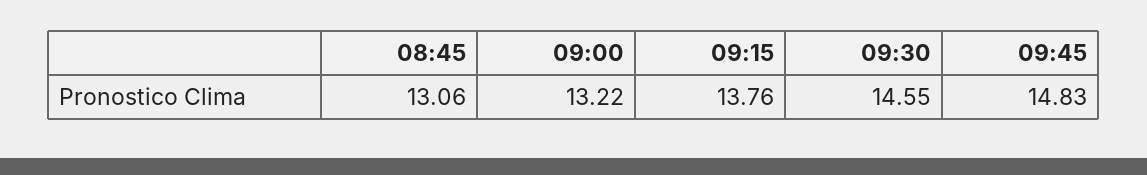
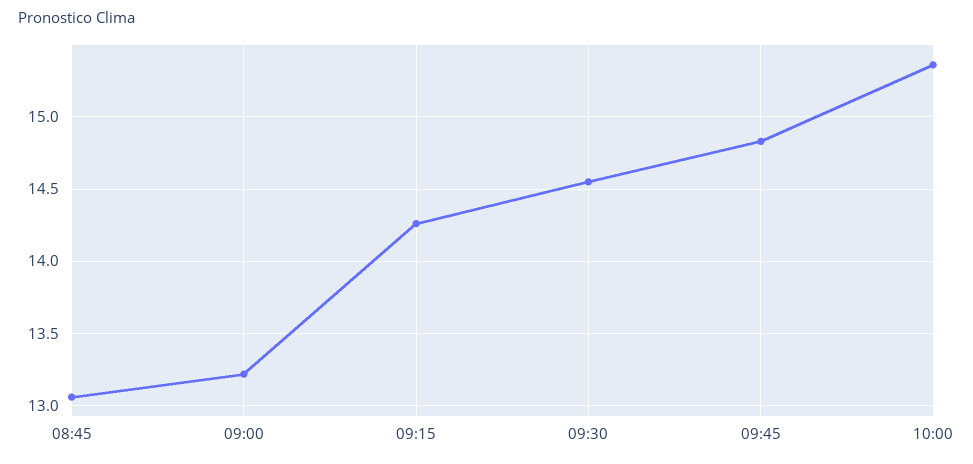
09:15: 13.76 -> 14.25
10:00: none -> 15.35

